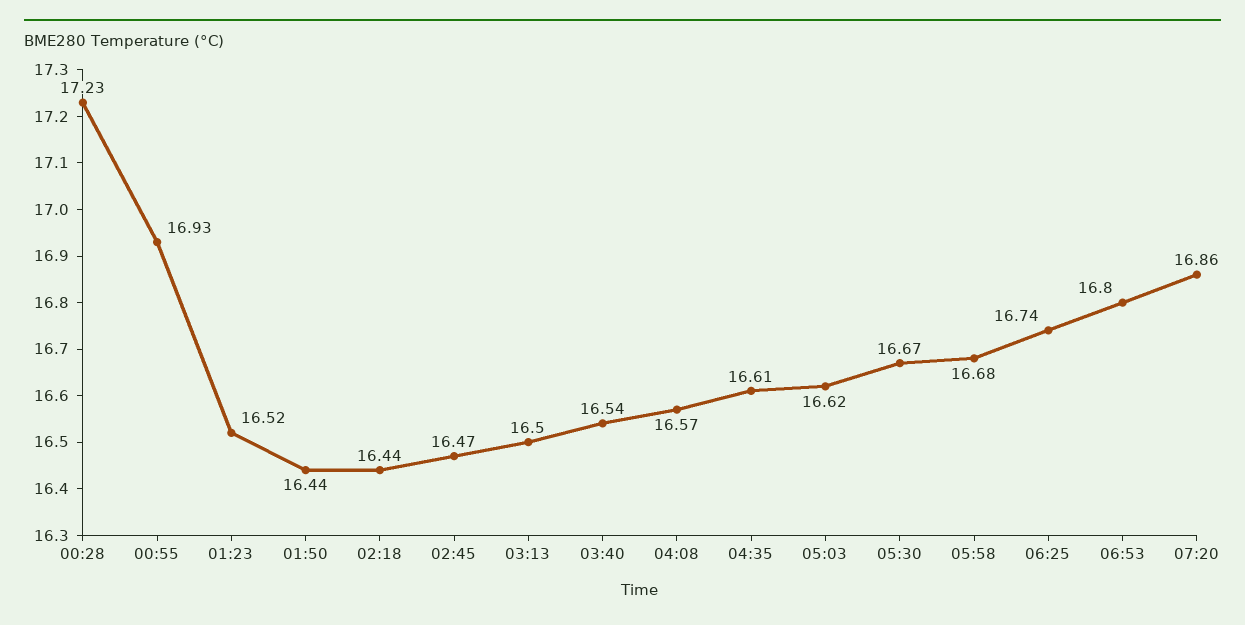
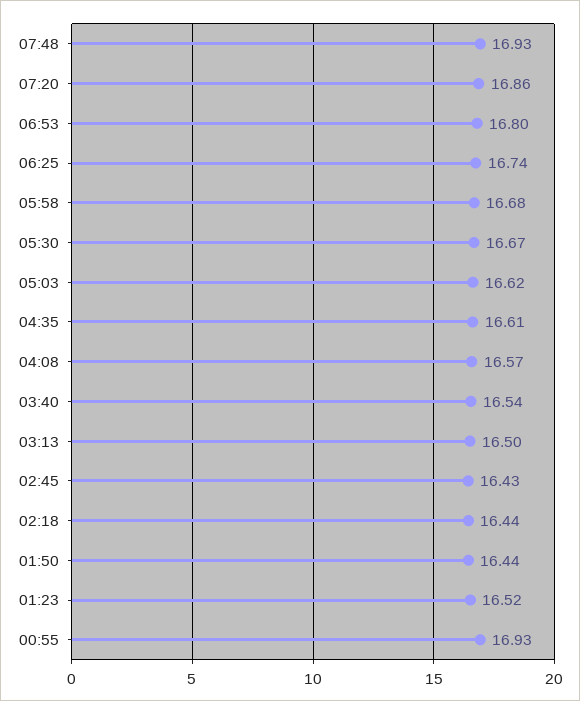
00:28: 17.23 -> none
02:45: 16.47 -> 16.43
07:48: none -> 16.93

